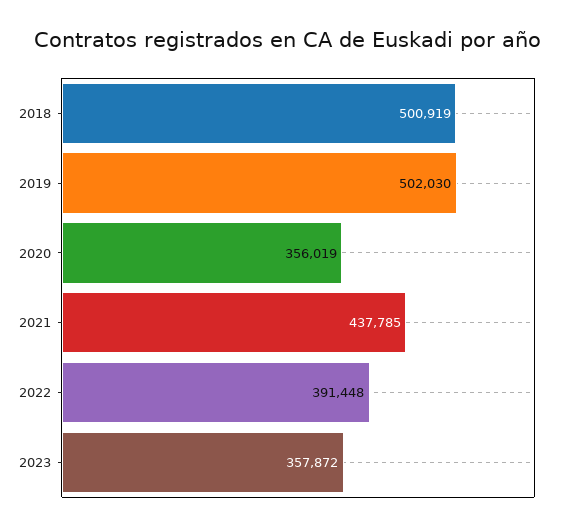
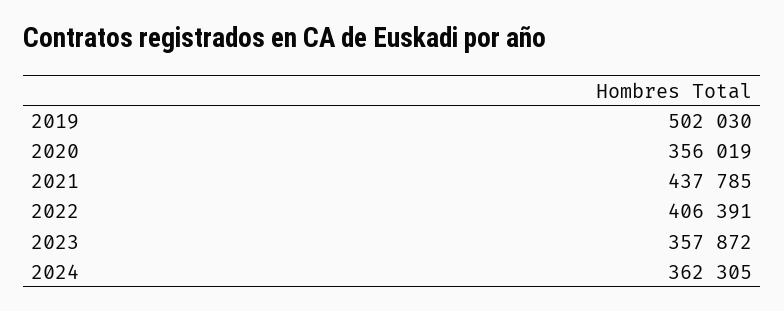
2018: 500919 -> none
2022: 391448 -> 406391
2024: none -> 362305

